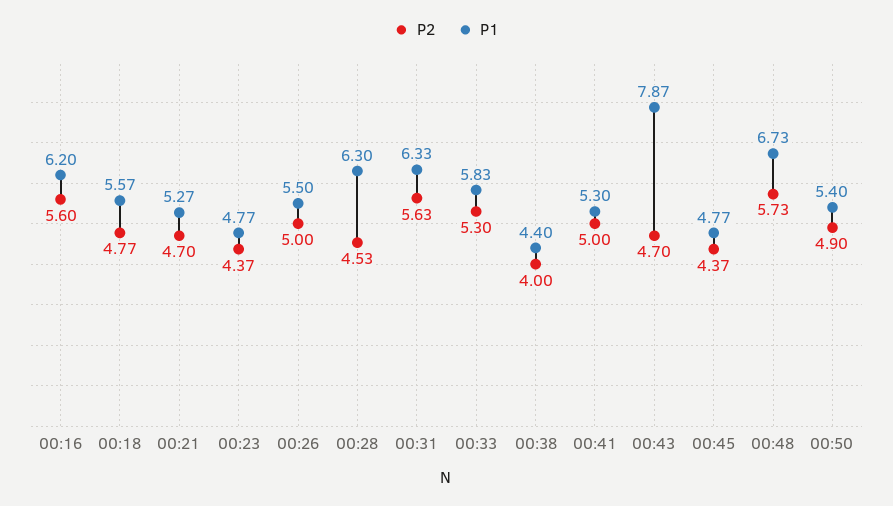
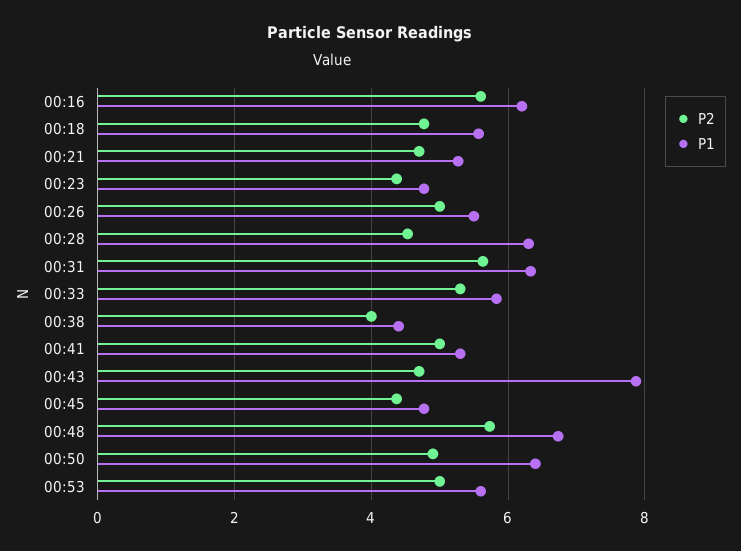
P1, 00:50: 5.4 -> 6.4
P2, 00:53: none -> 5
P1, 00:53: none -> 5.6

